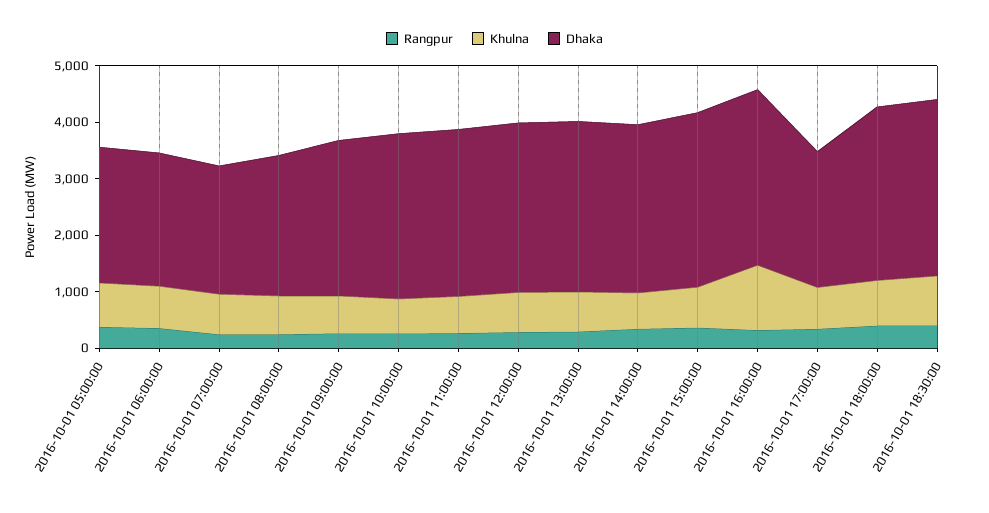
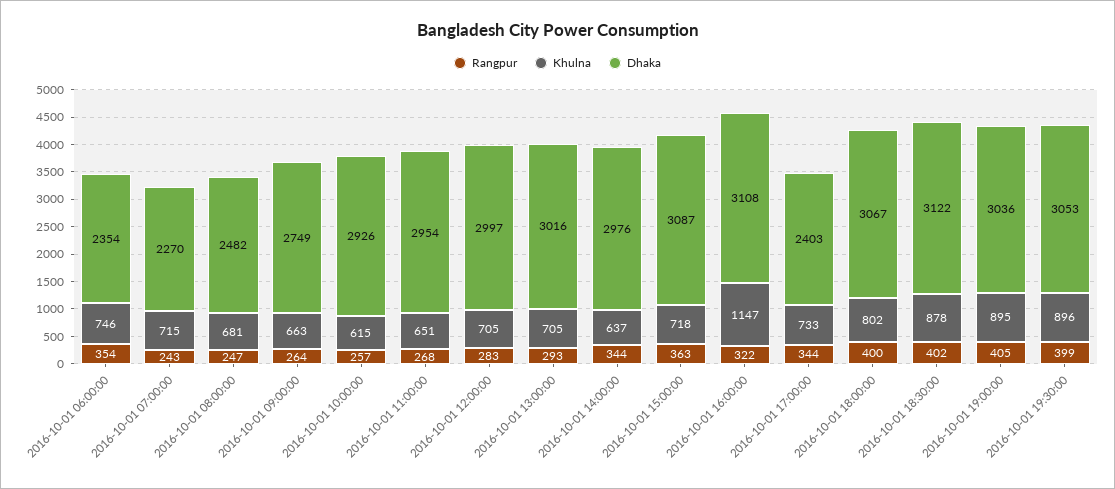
Rangpur, 2016-10-01 05:00:00: 400 -> none
Khulna, 2016-10-01 05:00:00: 800 -> none
Dhaka, 2016-10-01 05:00:00: 2400 -> none
Rangpur, 2016-10-01 19:00:00: none -> 405
Khulna, 2016-10-01 19:00:00: none -> 895
Dhaka, 2016-10-01 19:00:00: none -> 3036
Rangpur, 2016-10-01 19:30:00: none -> 399
Khulna, 2016-10-01 19:30:00: none -> 896
Dhaka, 2016-10-01 19:30:00: none -> 3053

